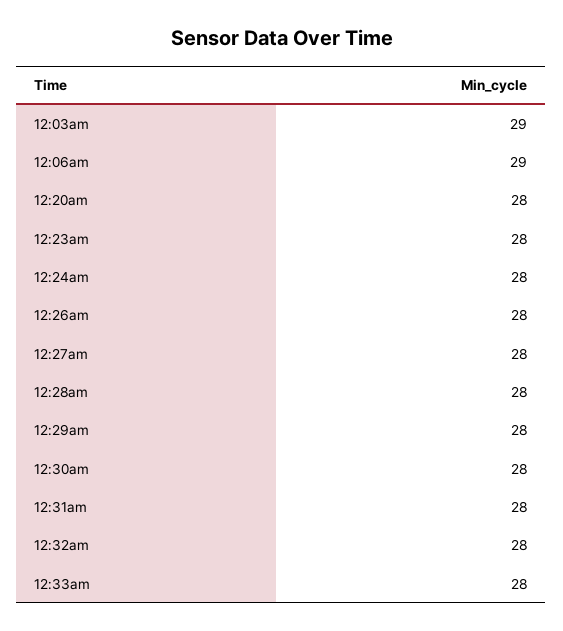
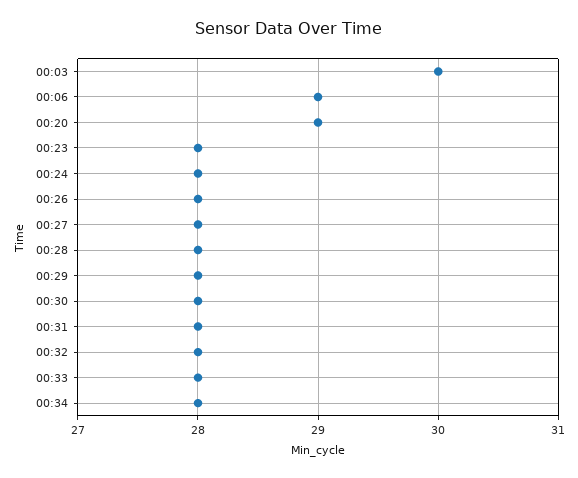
12:03am: 29 -> 30
12:20am: 28 -> 29
00:34: none -> 28

